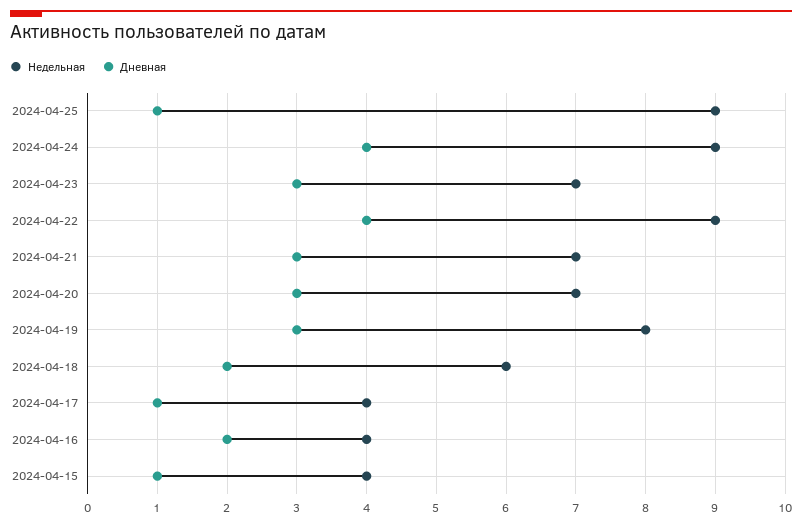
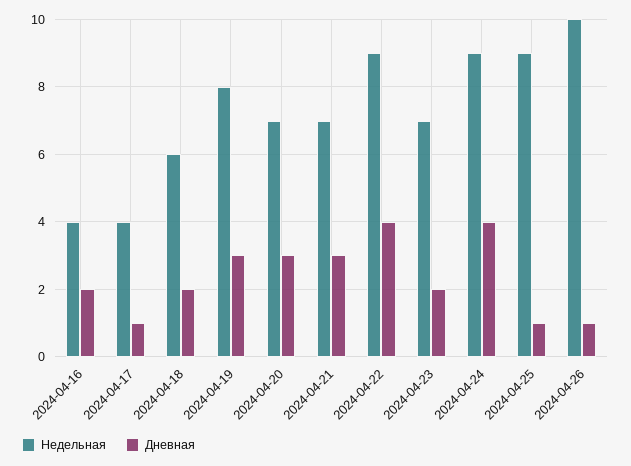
Дневная, 2024-04-23: 3 -> 2
Недельная, 2024-04-15: 4 -> none
Дневная, 2024-04-15: 1 -> none
Недельная, 2024-04-26: none -> 10
Дневная, 2024-04-26: none -> 1

